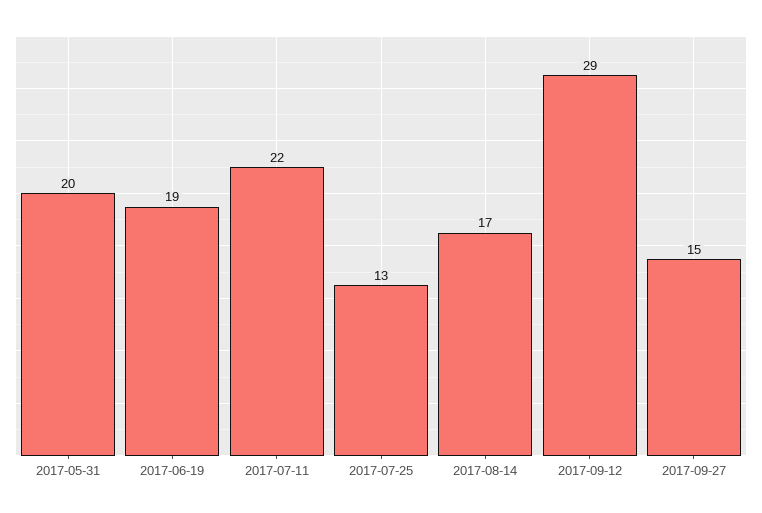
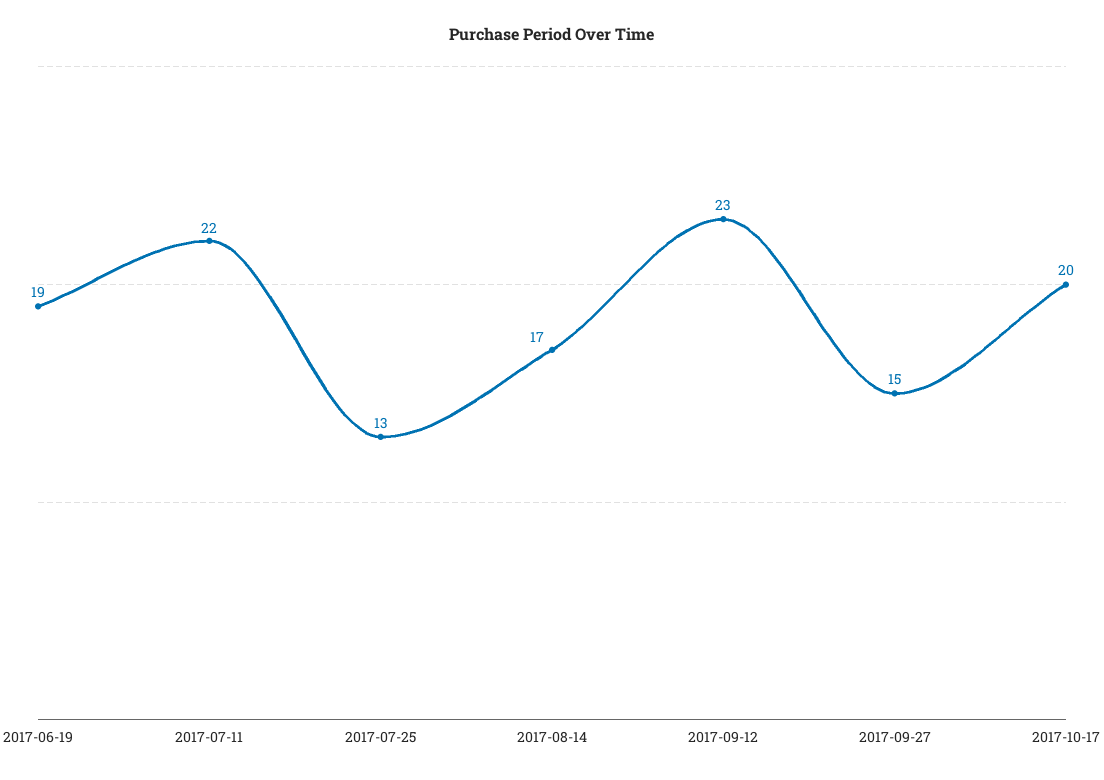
2017-05-31: 20 -> none
2017-09-12: 29 -> 23
2017-10-17: none -> 20

